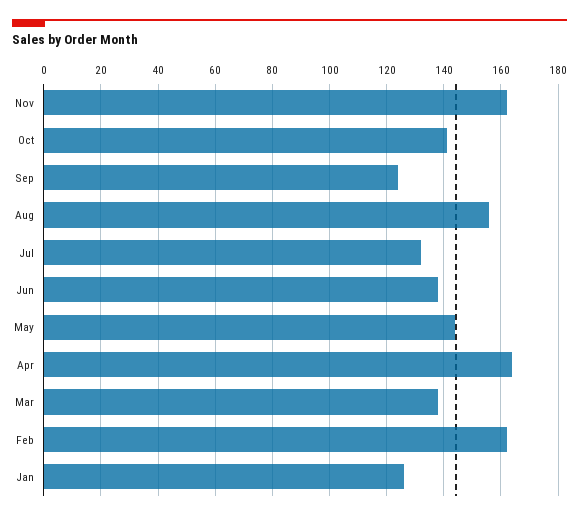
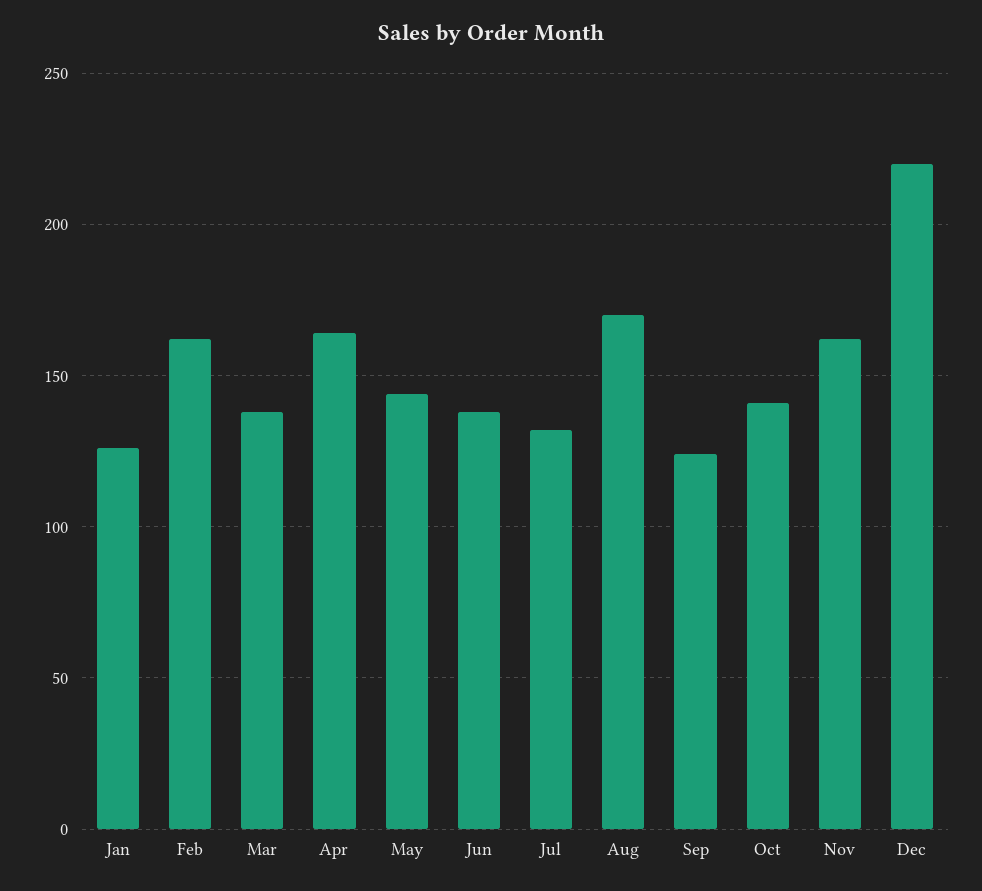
Aug: 155 -> 170
Dec: none -> 220

